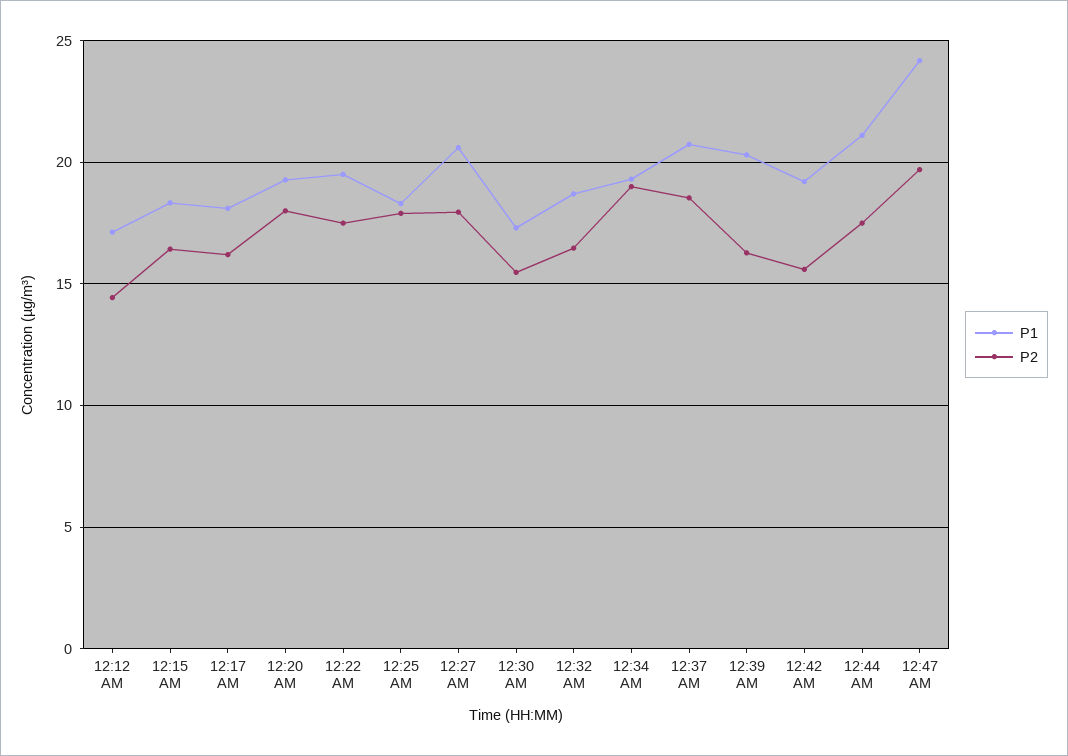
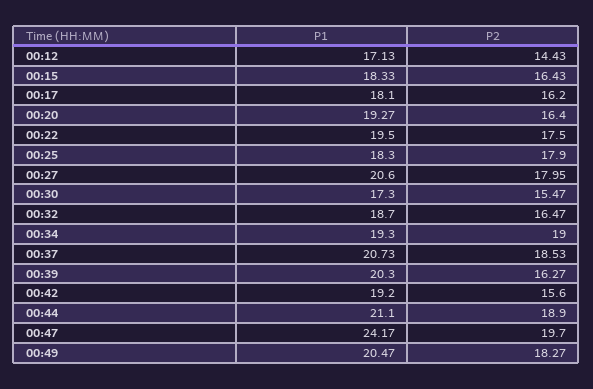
P2, 12:20 AM: 18 -> 16.4
P2, 12:44 AM: 17.5 -> 18.9
P1, 00:49: none -> 20.47
P2, 00:49: none -> 18.27

